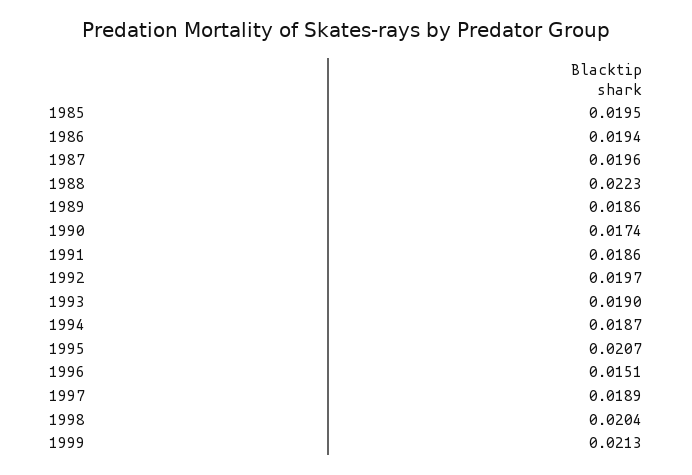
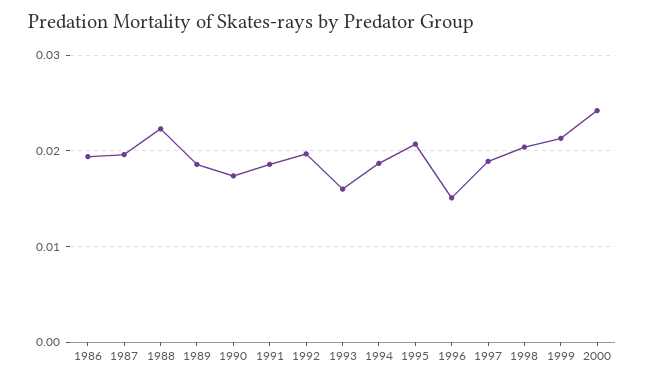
1985: 0.0195 -> none
1993: 0.019 -> 0.016
2000: none -> 0.024

